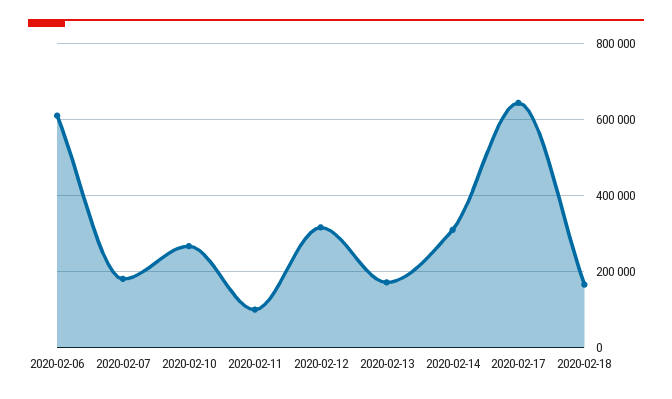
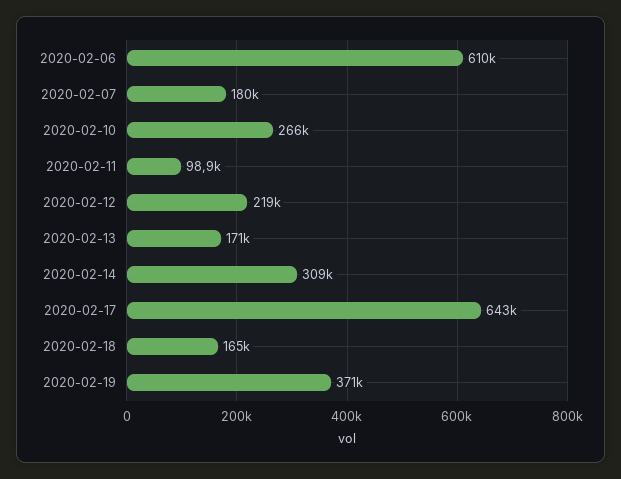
2020-02-12: 320000 -> 219000
2020-02-19: none -> 371000

